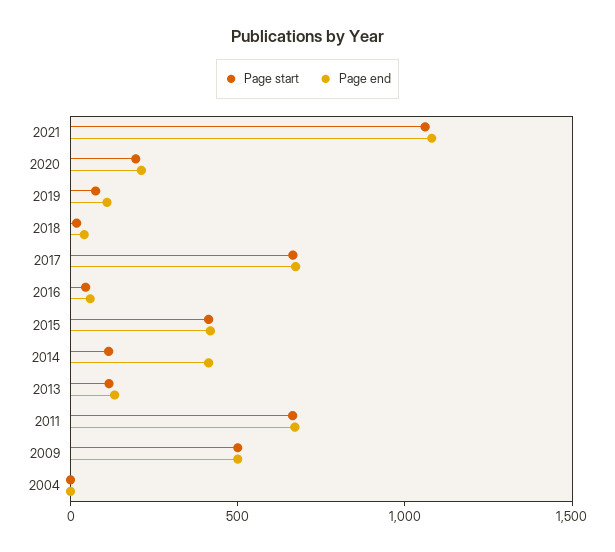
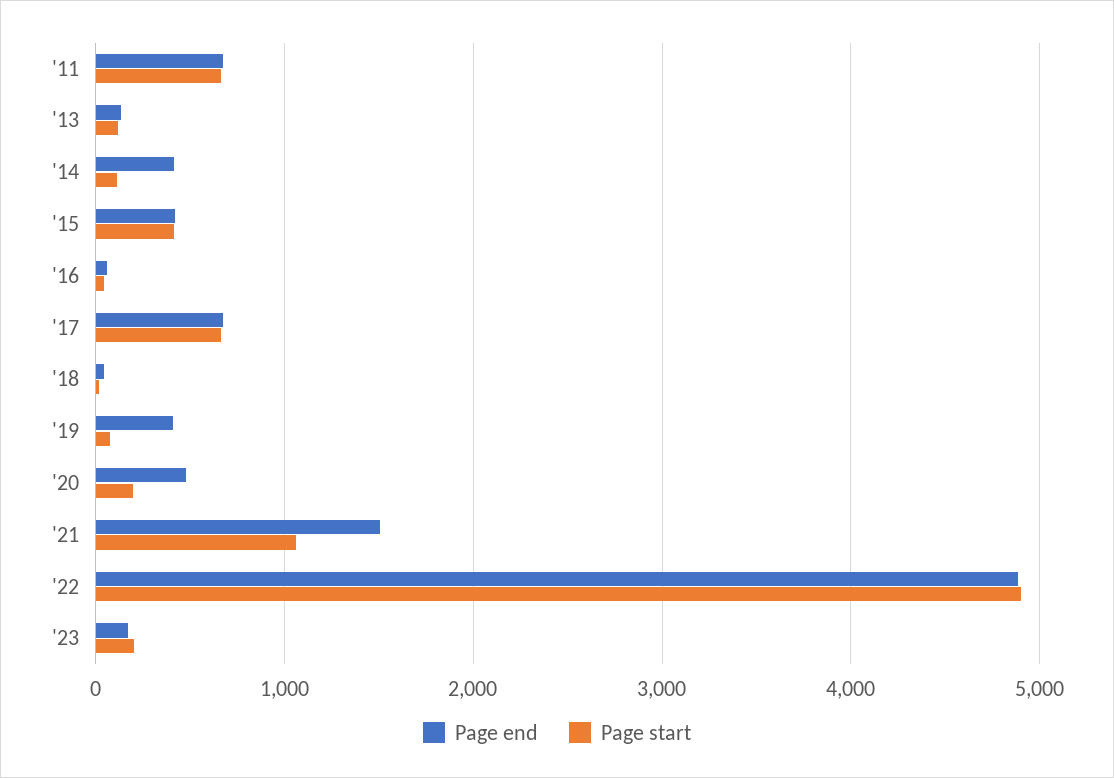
Page end, 2021: 1100 -> 1500
Page end, 2020: 200 -> 500
Page end, 2019: 100 -> 400
Page start, 2009: 500 -> none
Page end, 2009: 500 -> none
Page start, 2004: 0 -> none
Page end, 2004: 0 -> none
Page end, '22: none -> 4900
Page start, '22: none -> 4900
Page end, '23: none -> 200
Page start, '23: none -> 200

